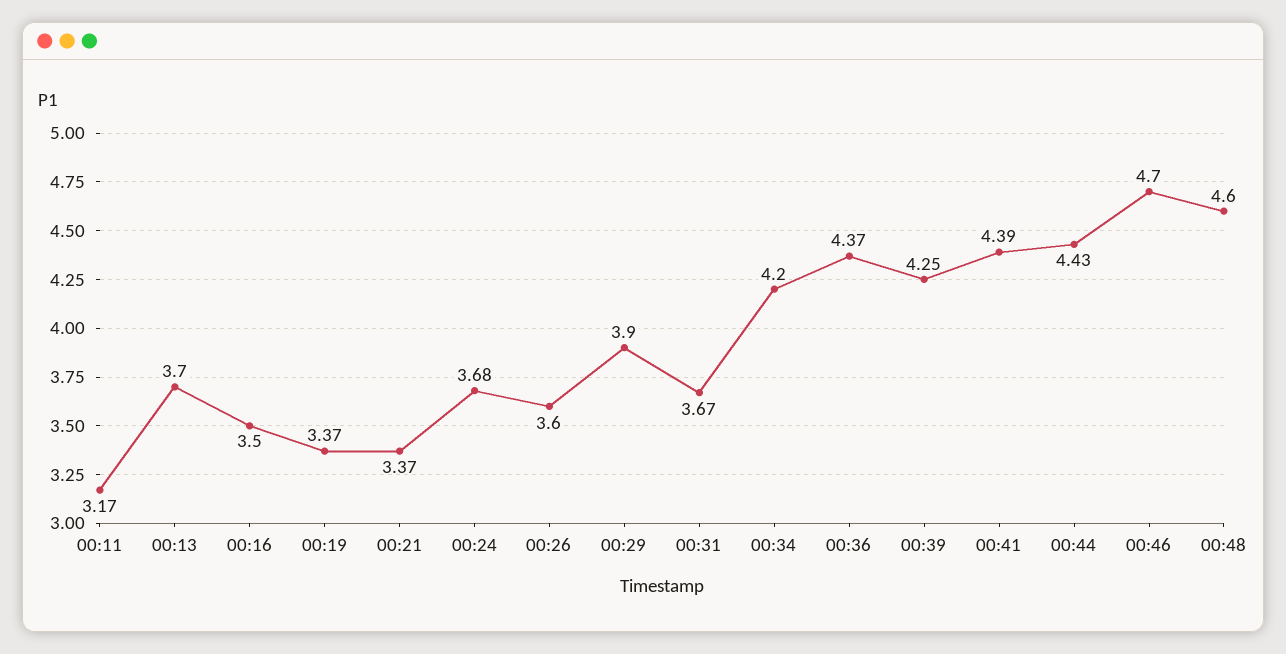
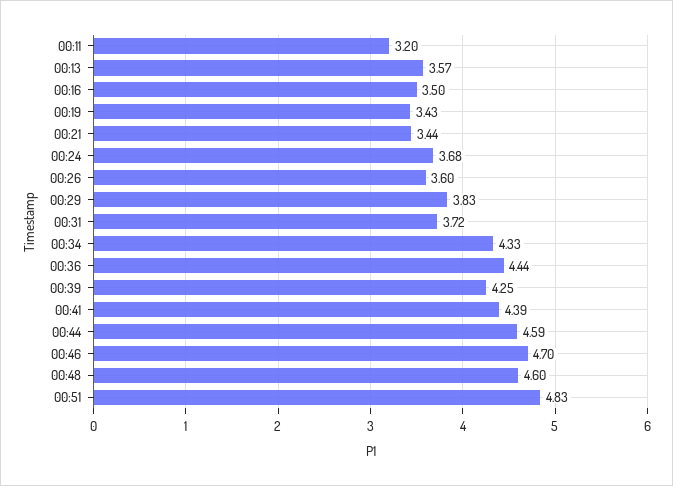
00:11: 3.17 -> 3.2
00:13: 3.7 -> 3.57
00:19: 3.37 -> 3.43
00:21: 3.37 -> 3.44
00:29: 3.9 -> 3.83
00:31: 3.67 -> 3.72
00:34: 4.2 -> 4.33
00:36: 4.37 -> 4.44
00:44: 4.43 -> 4.59
00:51: none -> 4.83

